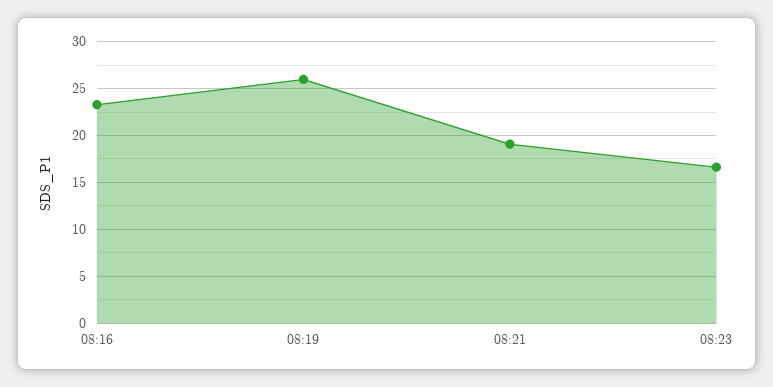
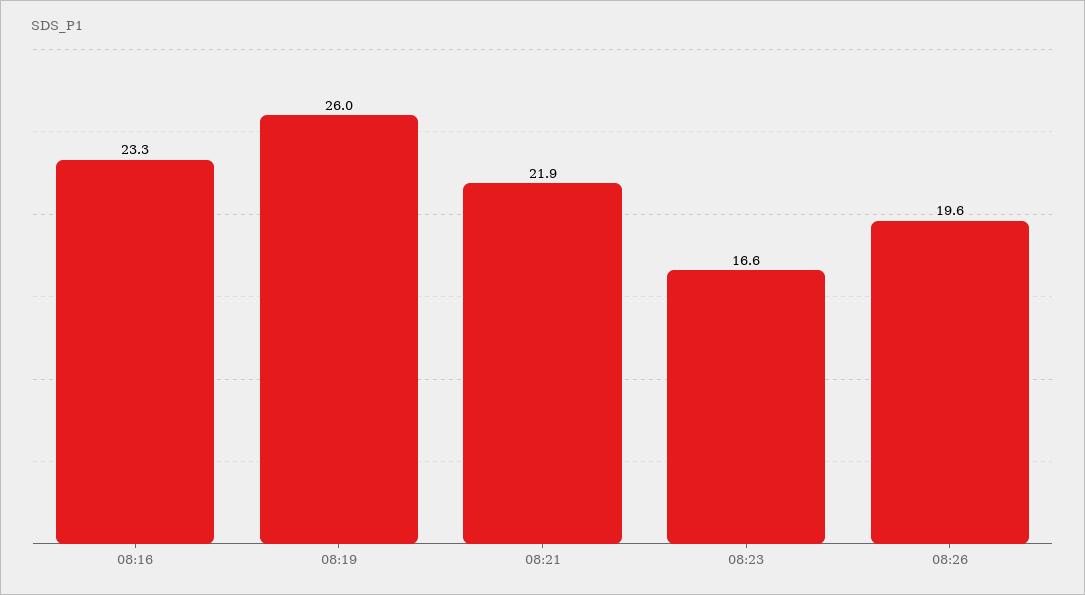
08:21: 19 -> 21.9
08:26: none -> 19.6

